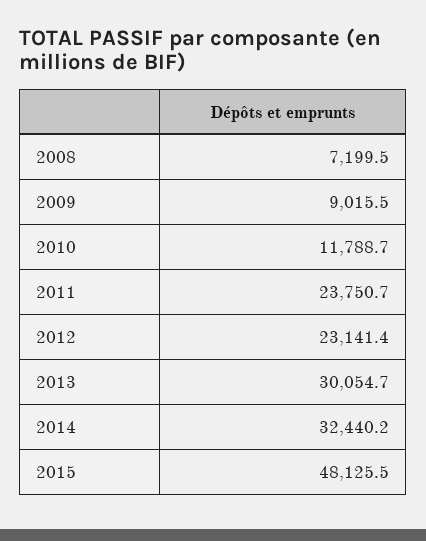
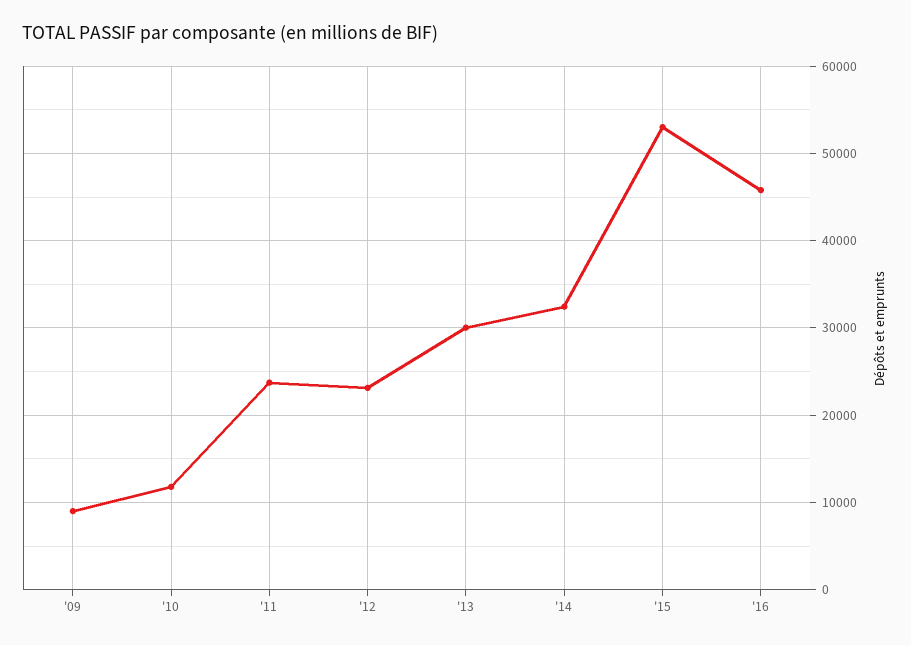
2008: 7199.5 -> none
2015: 48125.5 -> 53000
'16: none -> 46000

